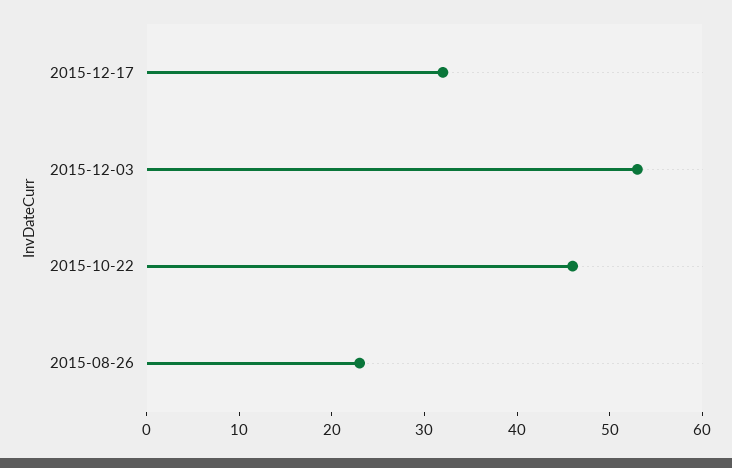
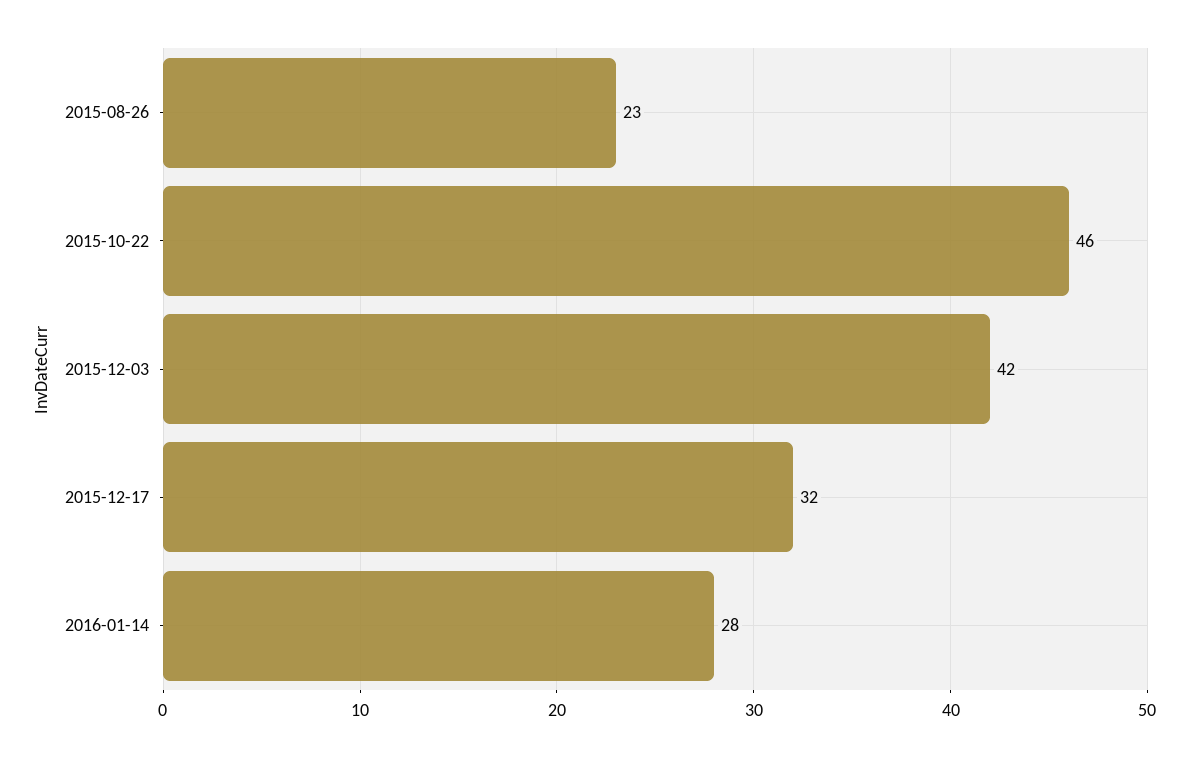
2015-12-03: 53 -> 42
2016-01-14: none -> 28

